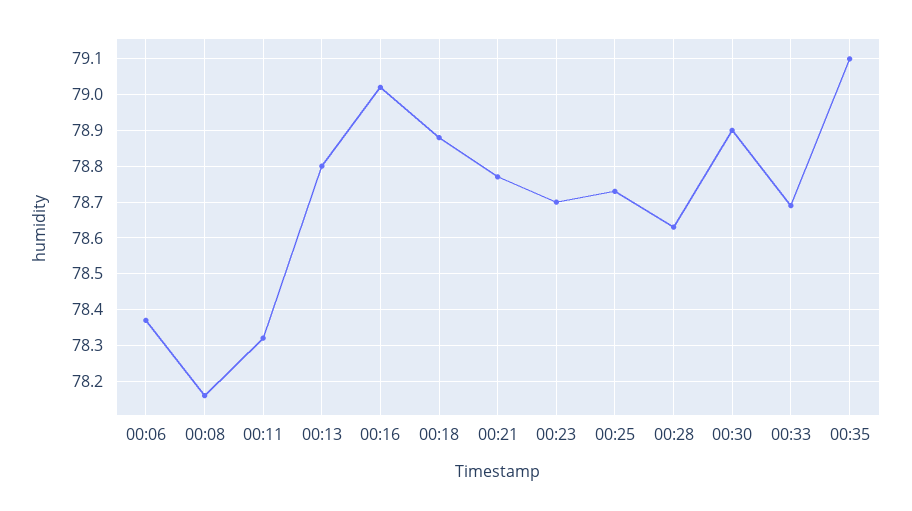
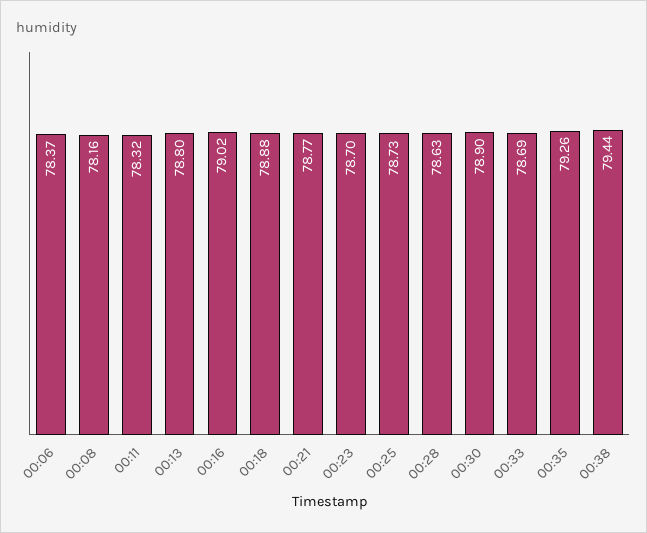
00:35: 79.1 -> 79.26
00:38: none -> 79.44

